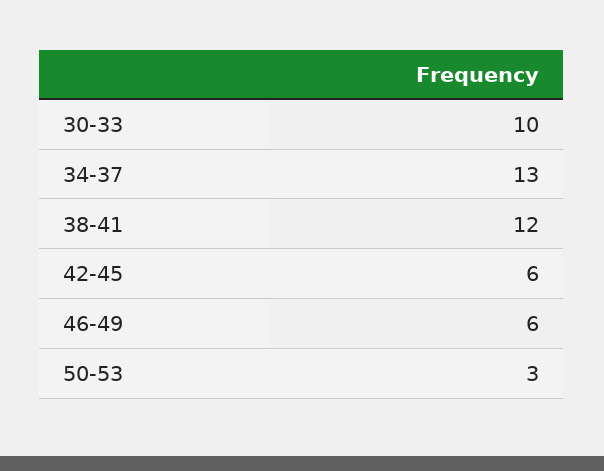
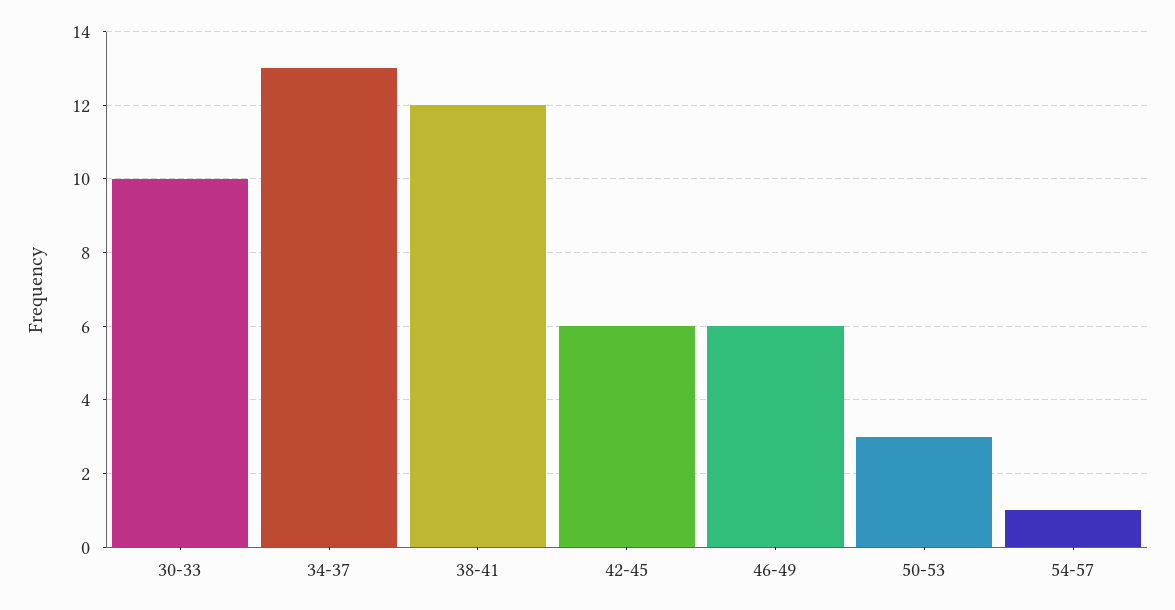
54-57: none -> 1

